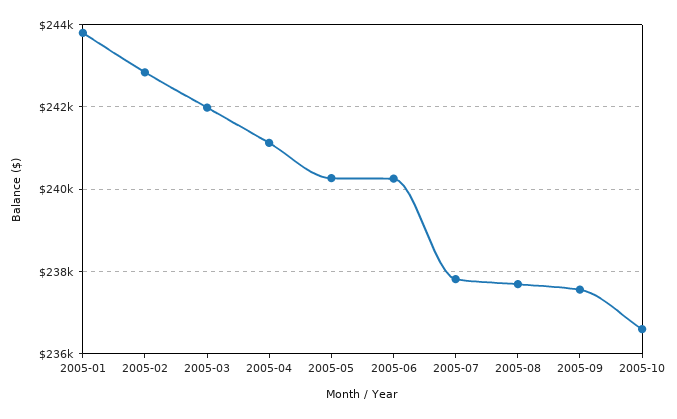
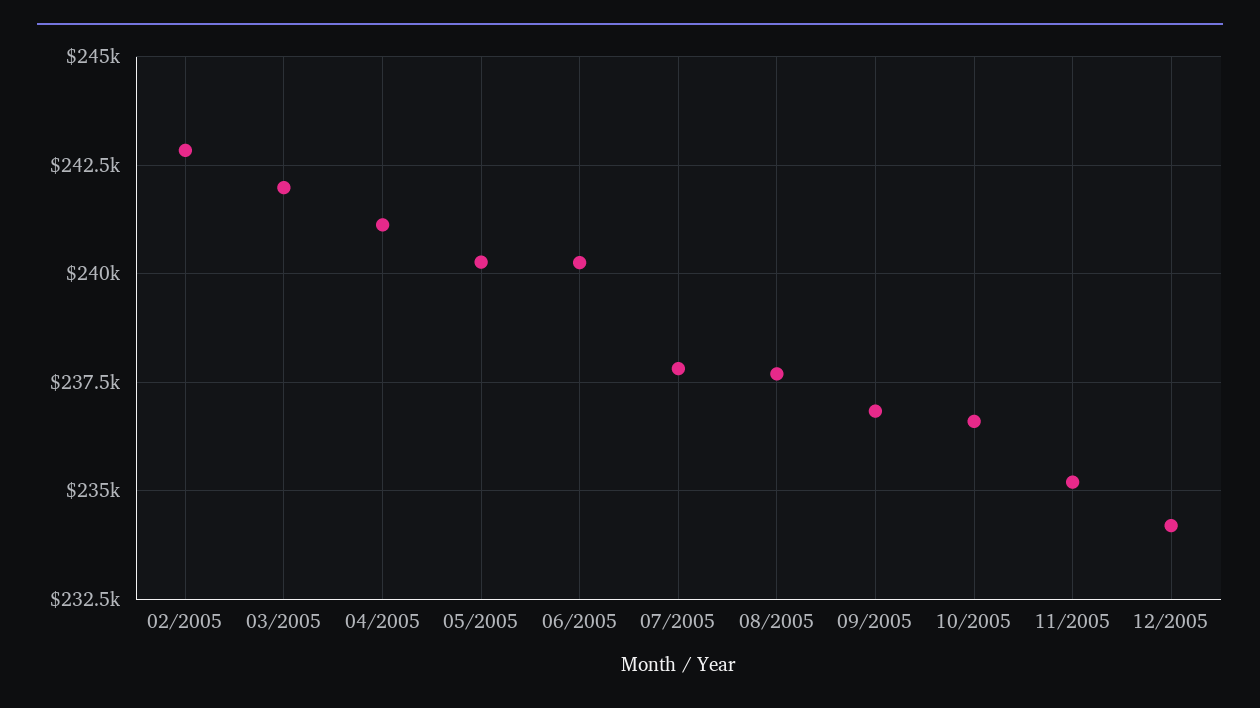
2005-01: 243800 -> none
2005-09: 237600 -> 236750
11/2005: none -> 235250
12/2005: none -> 234250

